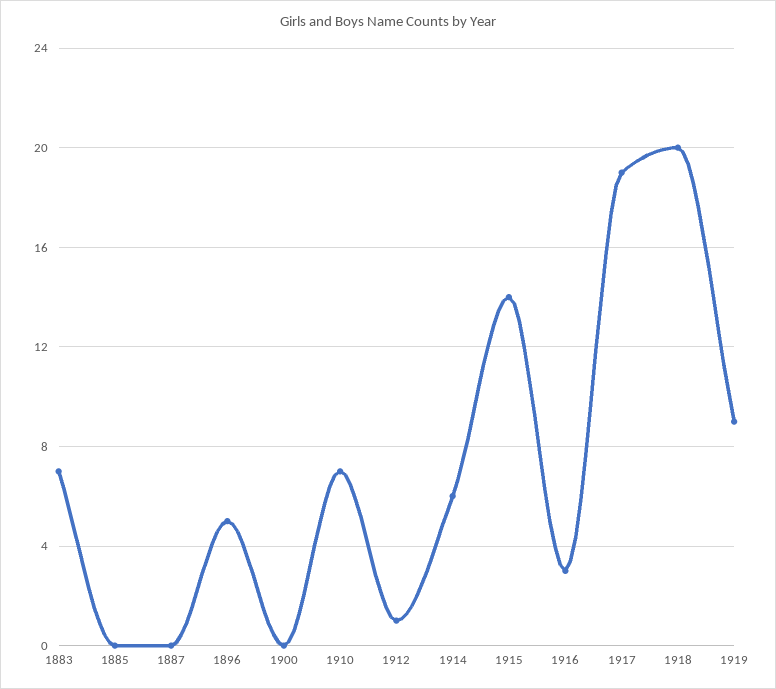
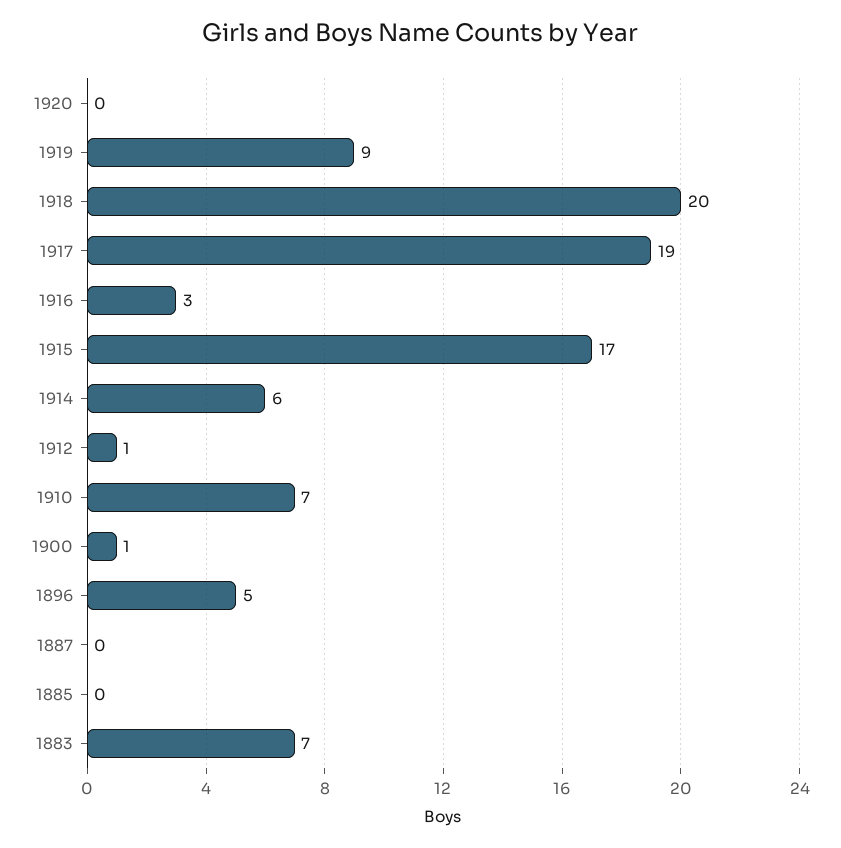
1900: 0 -> 1
1915: 14 -> 17
1920: none -> 0

